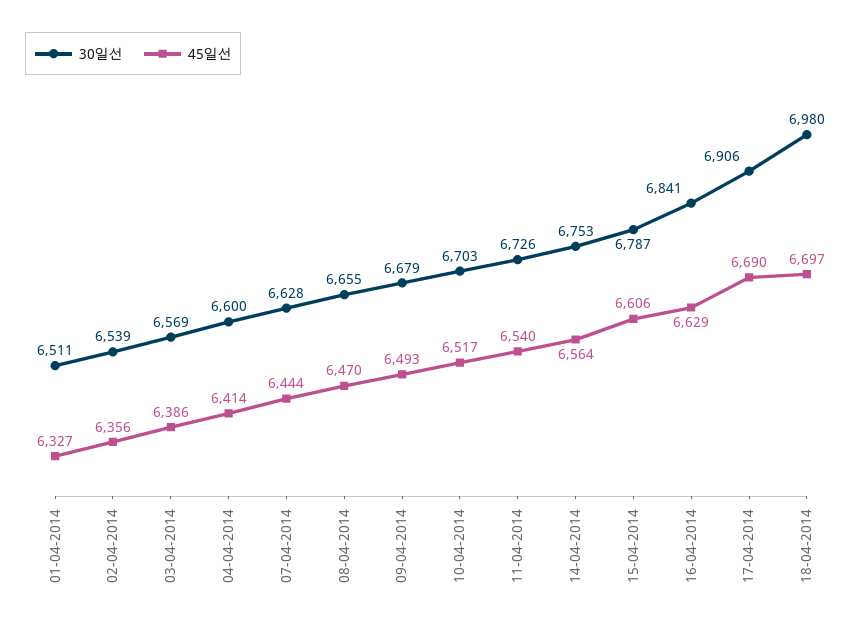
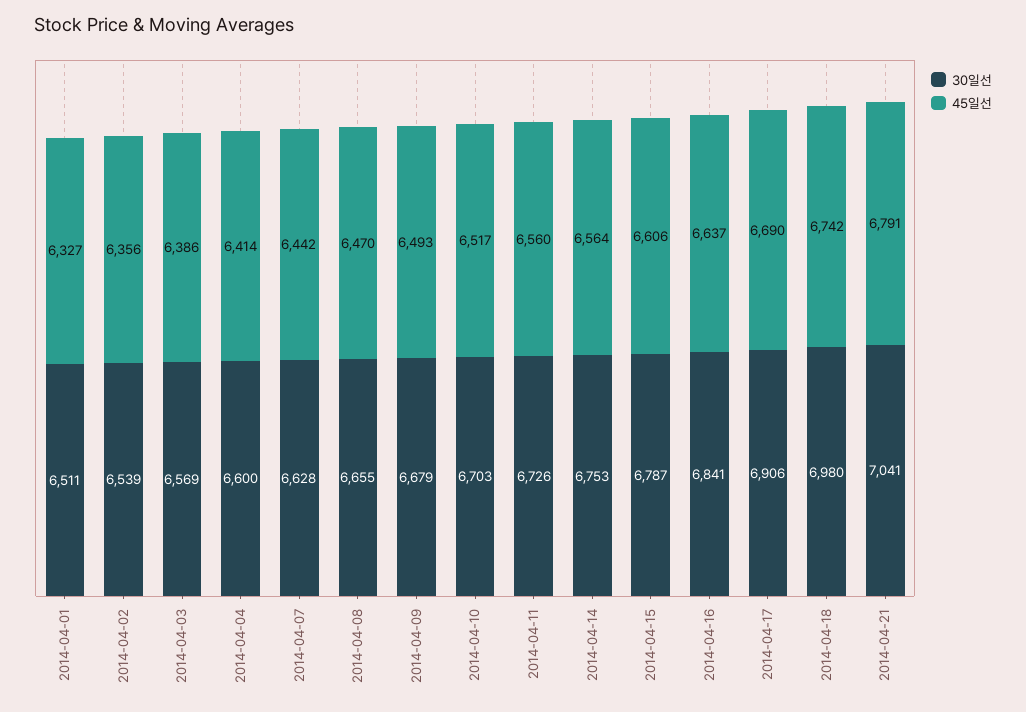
45일선, 07-04-2014: 6444 -> 6442
45일선, 11-04-2014: 6540 -> 6560
45일선, 16-04-2014: 6629 -> 6637
45일선, 18-04-2014: 6697 -> 6742
30일선, 2014-04-21: none -> 7041
45일선, 2014-04-21: none -> 6791

